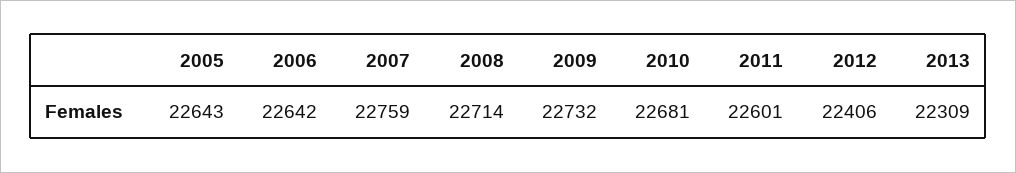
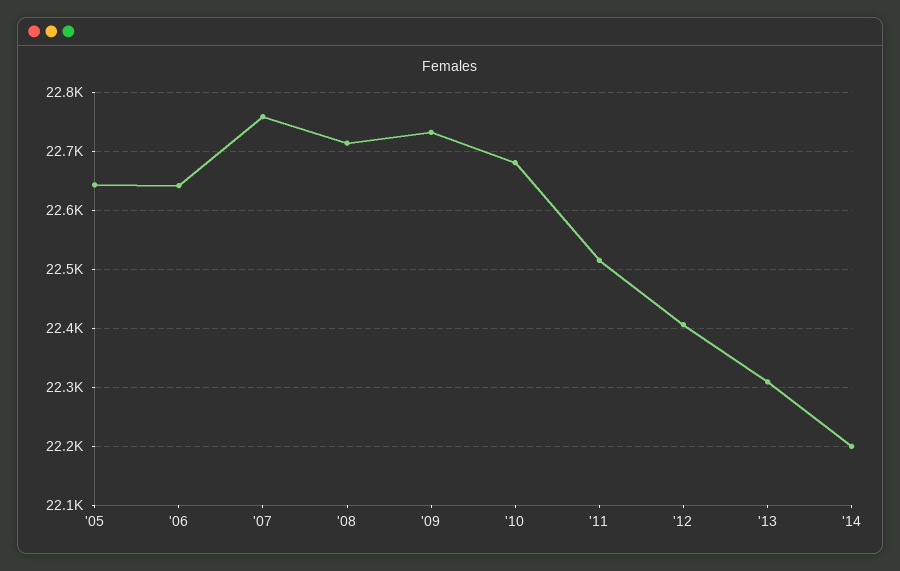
2011: 22601 -> 22520
'14: none -> 22200

